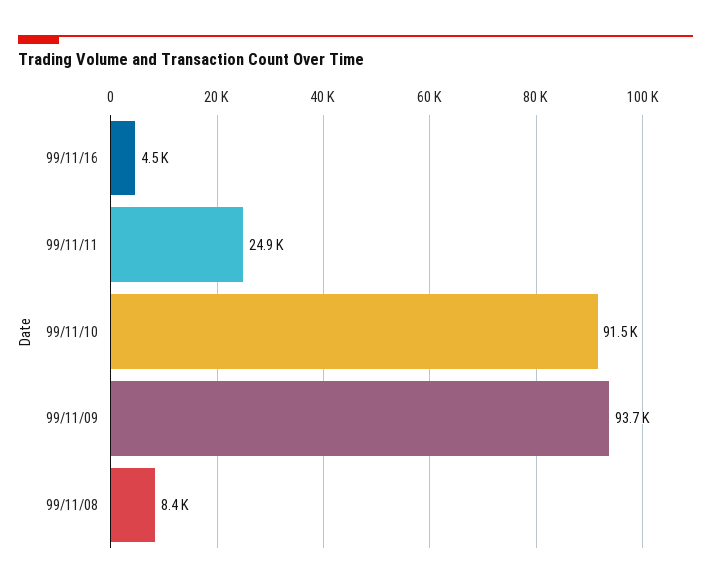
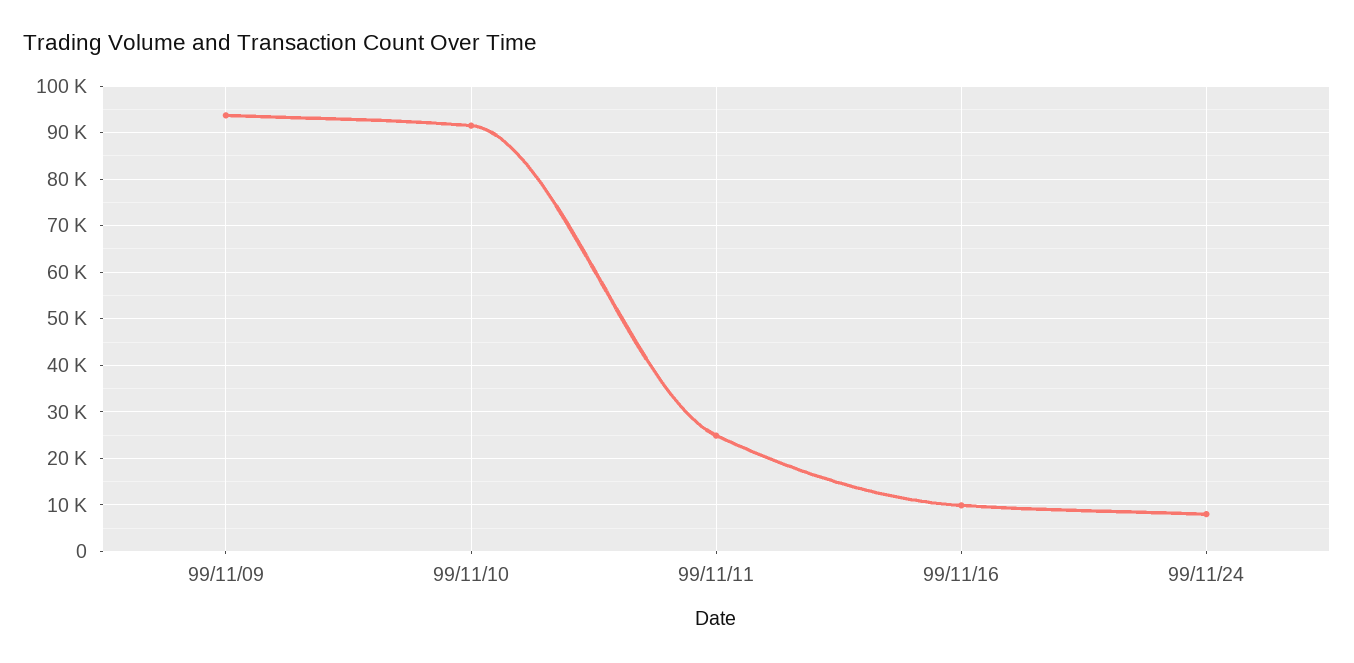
99/11/16: 4500 -> 10000
99/11/08: 8400 -> none
99/11/24: none -> 8000

